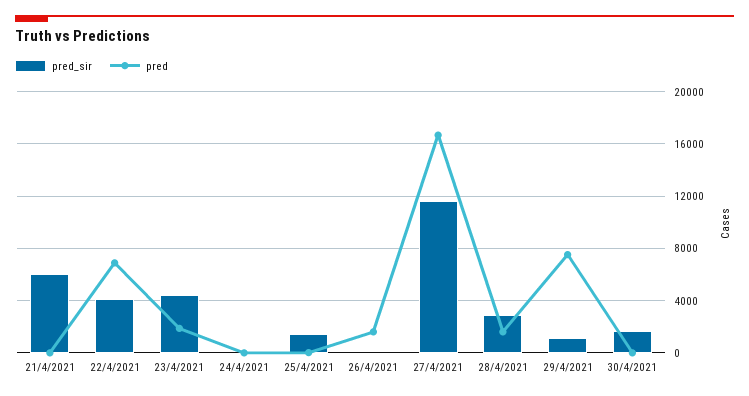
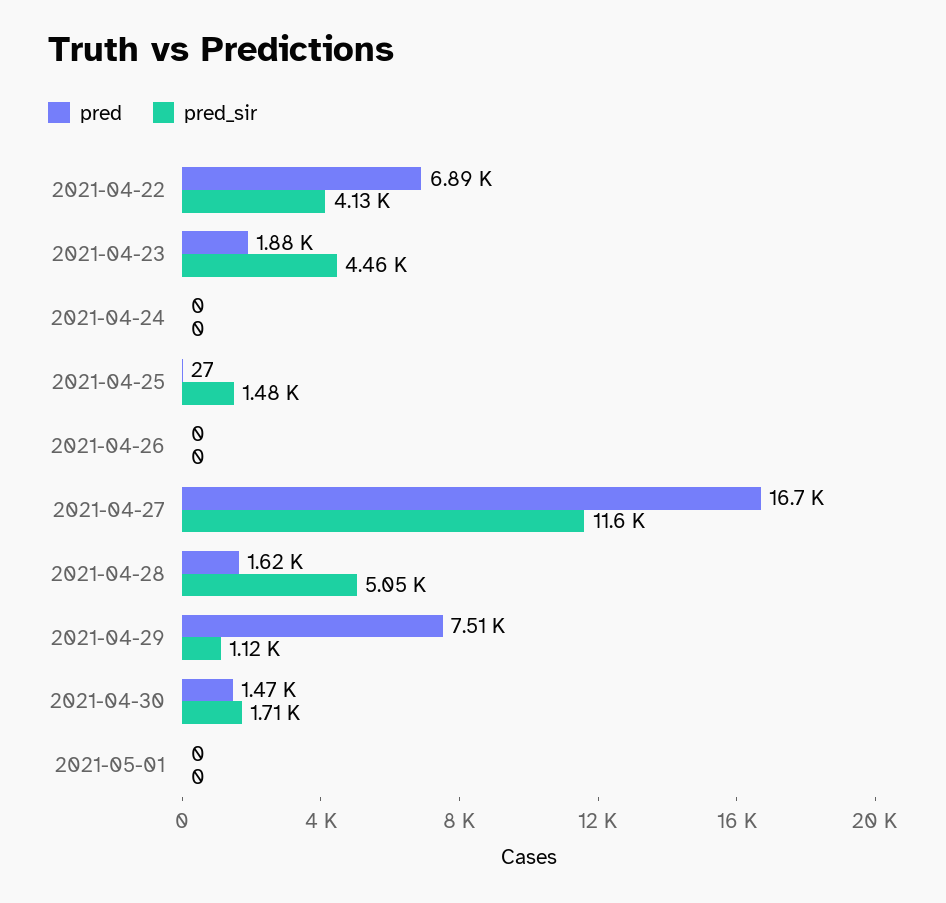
pred_sir, 21/4/2021: 6000 -> none
pred, 21/4/2021: 0 -> none
pred, 26/4/2021: 1500 -> 0
pred_sir, 28/4/2021: 3000 -> 5050
pred, 30/4/2021: 0 -> 1470
pred, 2021-05-01: none -> 0
pred_sir, 2021-05-01: none -> 0

